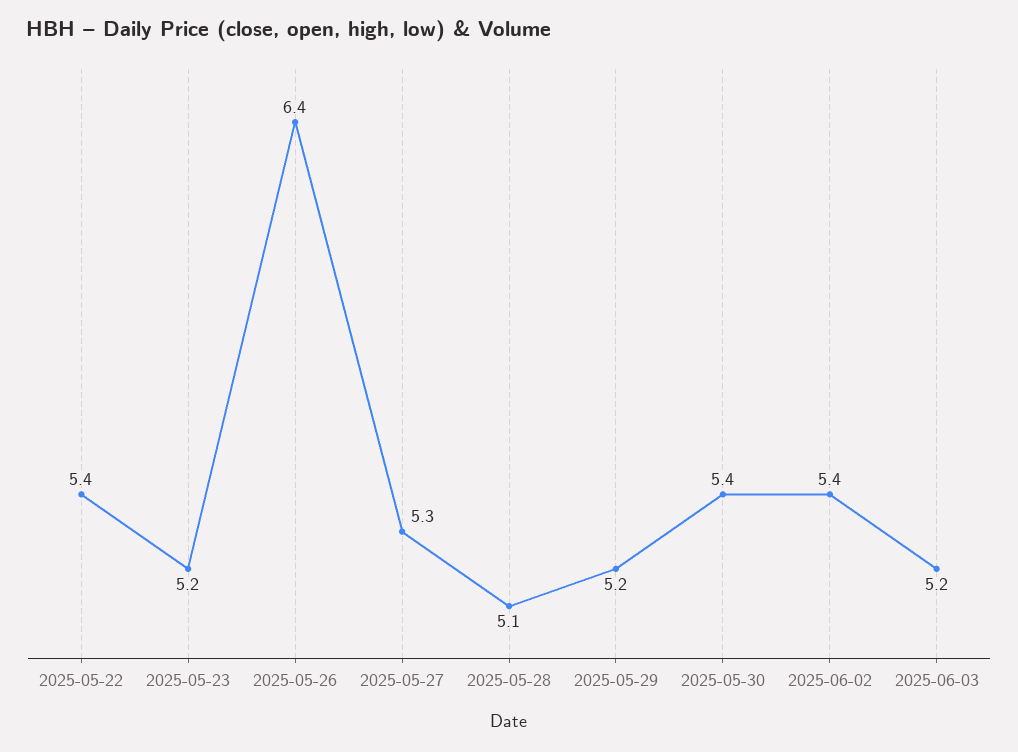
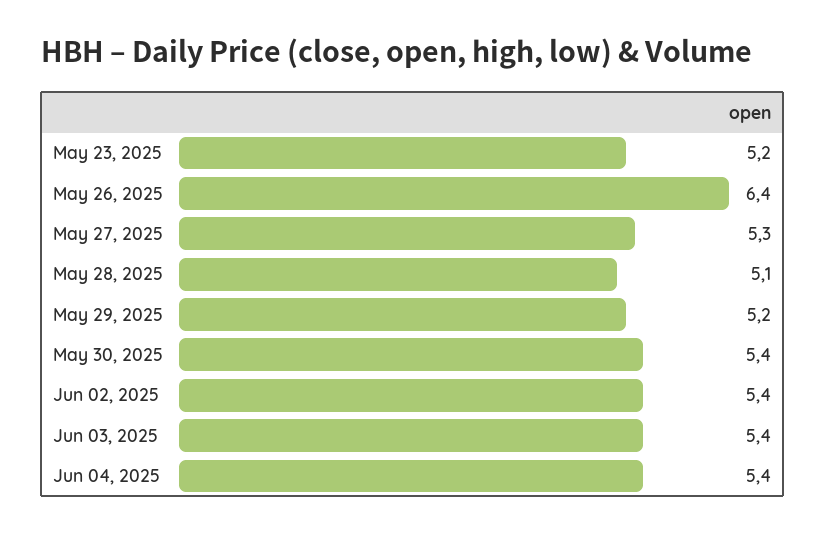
2025-05-22: 5.4 -> none
2025-06-03: 5.2 -> 5.4
Jun 04, 2025: none -> 5.4

